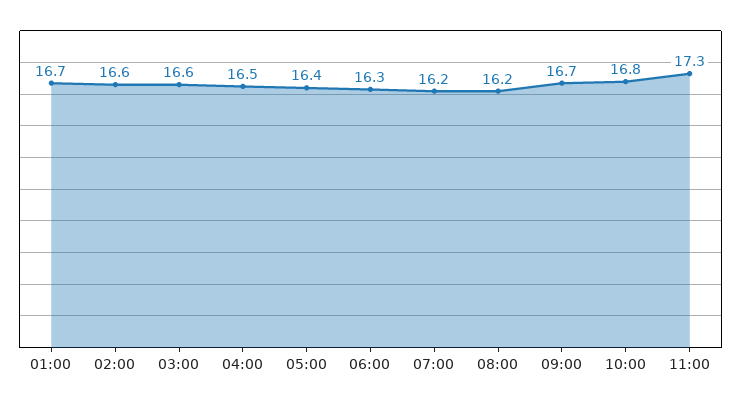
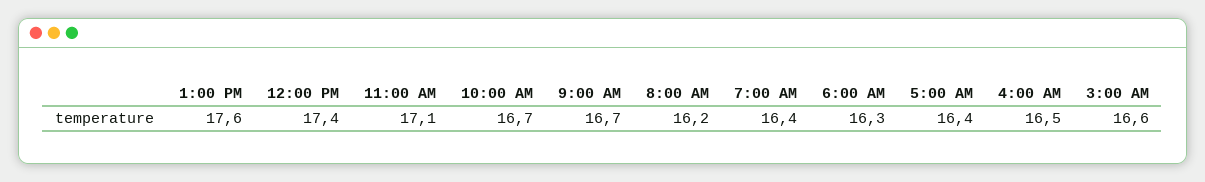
01:00: 16.7 -> none
02:00: 16.6 -> none
07:00: 16.2 -> 16.4
10:00: 16.8 -> 16.7
11:00: 17.3 -> 17.1
1:00 PM: none -> 17.6
12:00 PM: none -> 17.4

